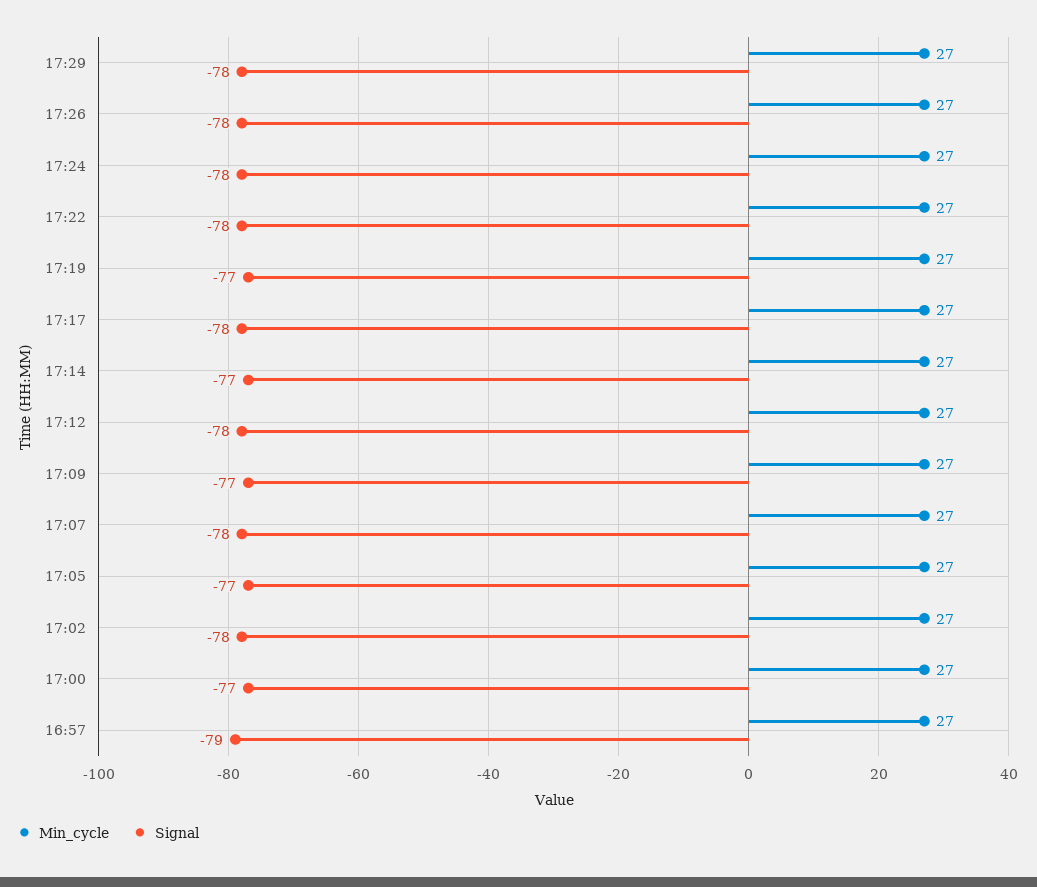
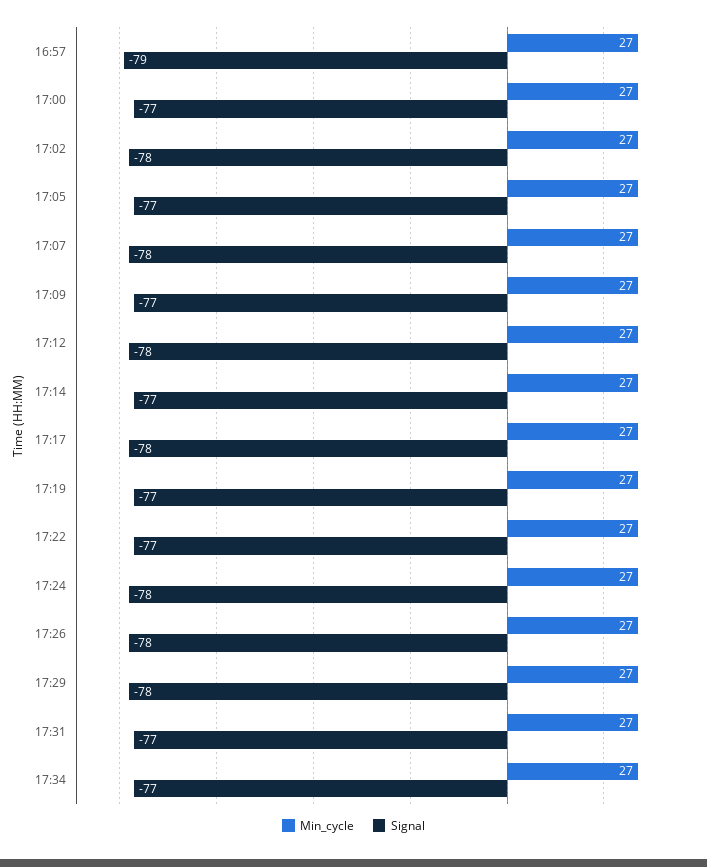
Signal, 17:22: -78 -> -77
Min_cycle, 17:31: none -> 27
Signal, 17:31: none -> -77
Min_cycle, 17:34: none -> 27
Signal, 17:34: none -> -77

